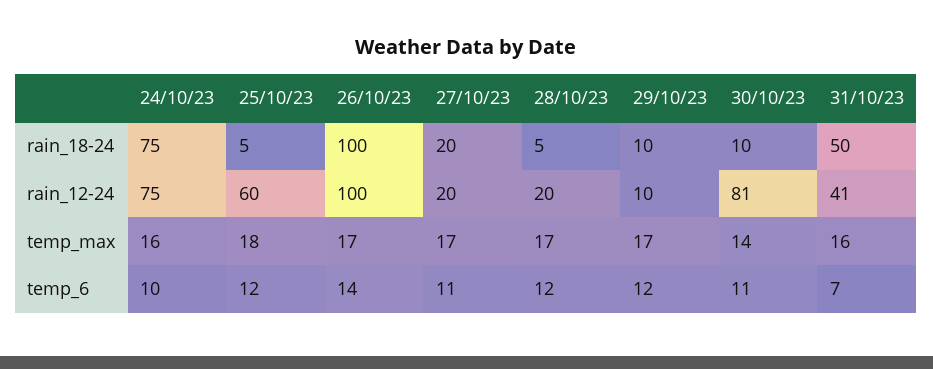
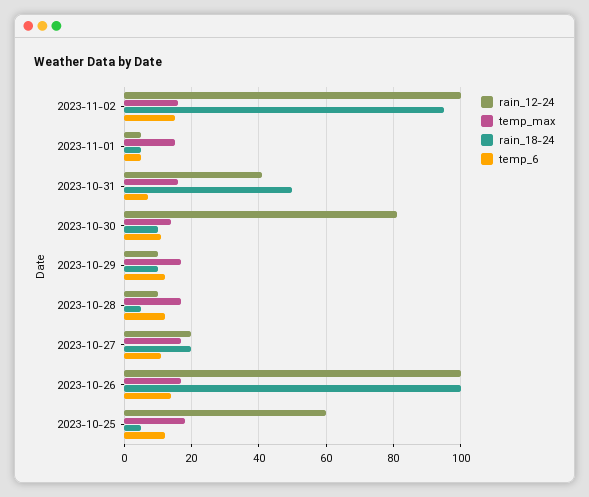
rain_18-24, 24/10/23: 75 -> none
rain_12-24, 24/10/23: 75 -> none
rain_12-24, 28/10/23: 20 -> 10
temp_max, 24/10/23: 16 -> none
temp_6, 24/10/23: 10 -> none
rain_12-24, 2023-11-02: none -> 100
temp_max, 2023-11-02: none -> 15
rain_18-24, 2023-11-02: none -> 95
temp_6, 2023-11-02: none -> 15
rain_12-24, 2023-11-01: none -> 5
temp_max, 2023-11-01: none -> 15
rain_18-24, 2023-11-01: none -> 5
temp_6, 2023-11-01: none -> 5

